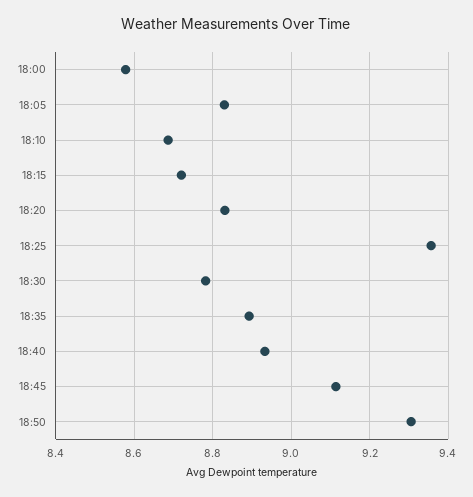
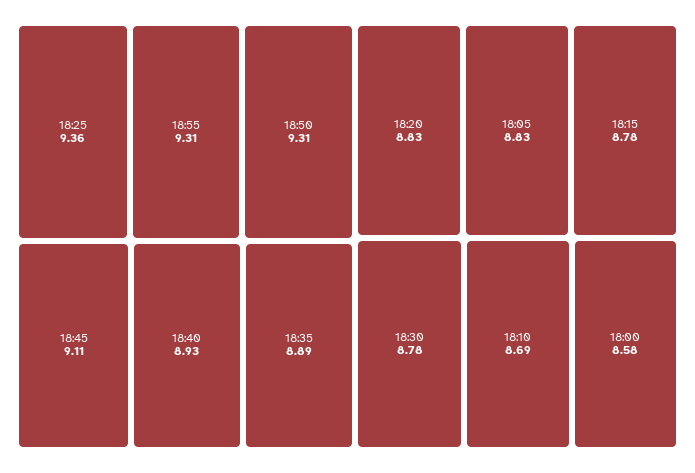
18:15: 8.72 -> 8.78
18:55: none -> 9.31

